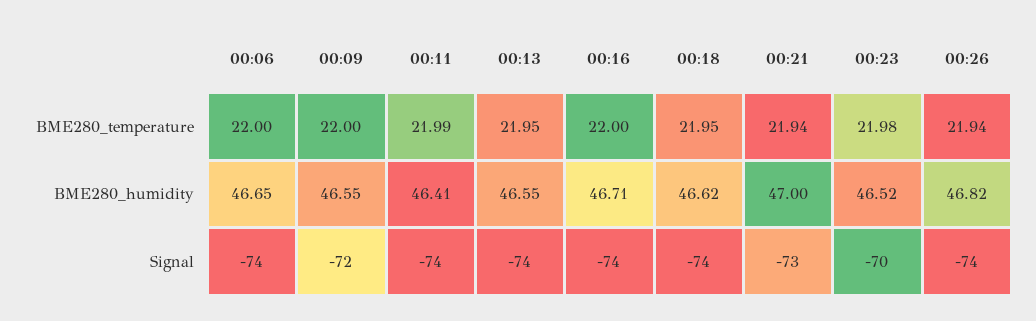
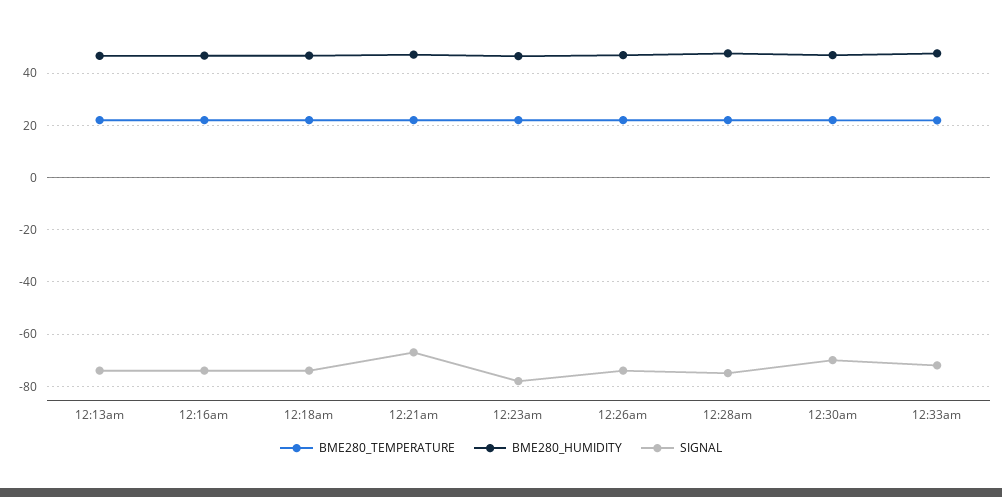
BME280_temperature, 00:06: 22 -> none
BME280_temperature, 00:09: 22 -> none
BME280_temperature, 00:11: 21.99 -> none
BME280_humidity, 00:06: 46.65 -> none
BME280_humidity, 00:09: 46.55 -> none
BME280_humidity, 00:11: 46.41 -> none
Signal, 00:06: -74 -> none
Signal, 00:09: -72 -> none
Signal, 00:11: -74 -> none
Signal, 00:21: -73 -> -67.5
Signal, 00:23: -70 -> -77.5
BME280_temperature, 12:28am: none -> 22.5
BME280_humidity, 12:28am: none -> 47.5
Signal, 12:28am: none -> -75
BME280_temperature, 12:30am: none -> 22.5
BME280_humidity, 12:30am: none -> 47.5
Signal, 12:30am: none -> -70
BME280_temperature, 12:33am: none -> 22.5
BME280_humidity, 12:33am: none -> 47.5
Signal, 12:33am: none -> -72.5

